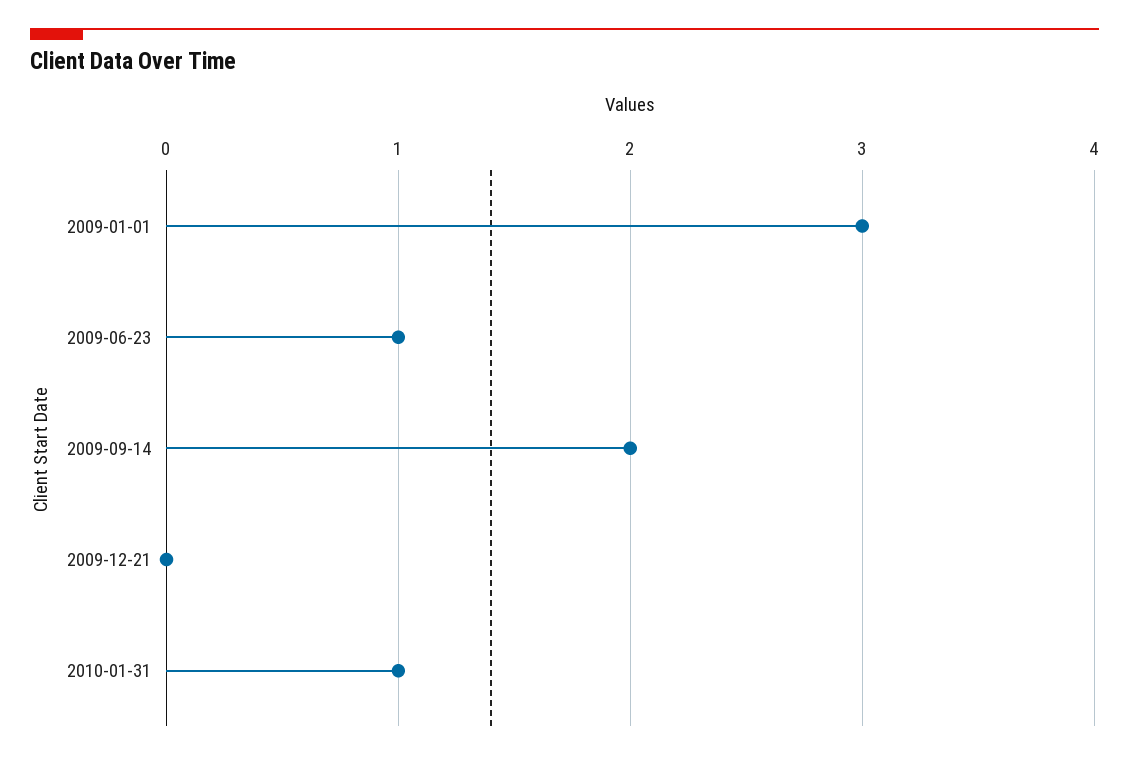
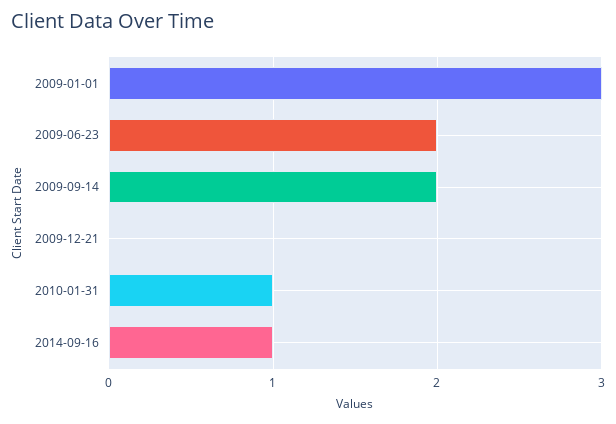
2009-06-23: 1 -> 2
2014-09-16: none -> 1

